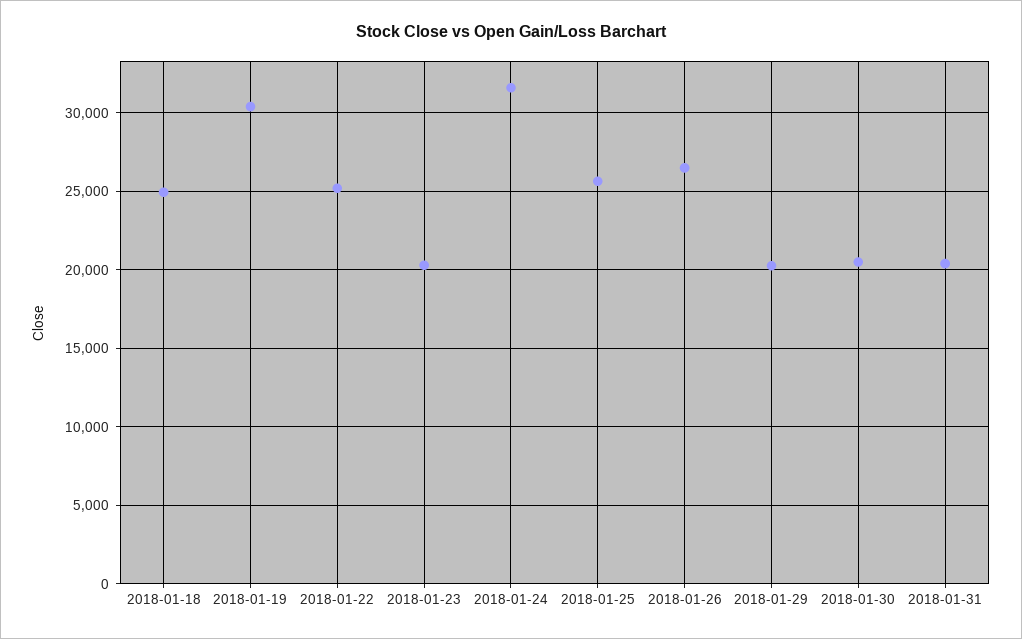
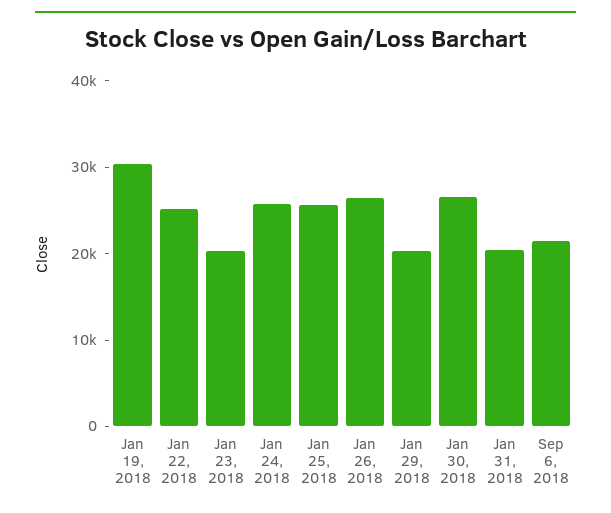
2018-01-18: 25000 -> none
2018-01-24: 31500 -> 26000
2018-01-30: 20500 -> 26000
Sep 6, 2018: none -> 22000

